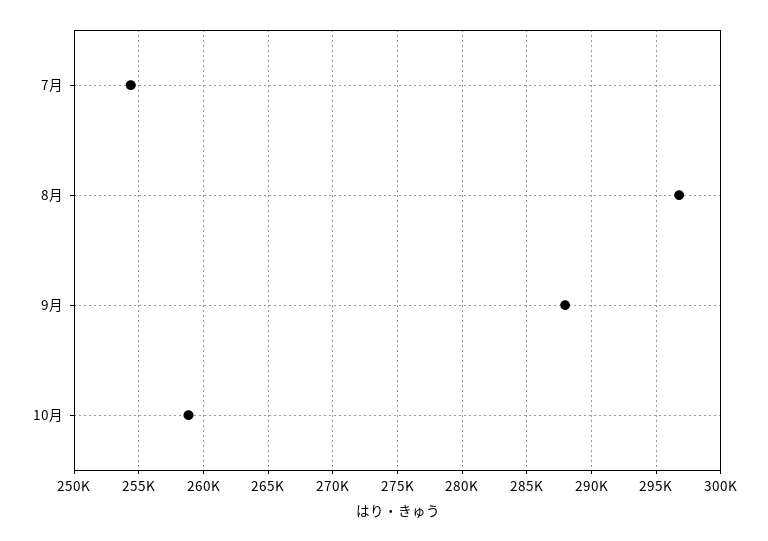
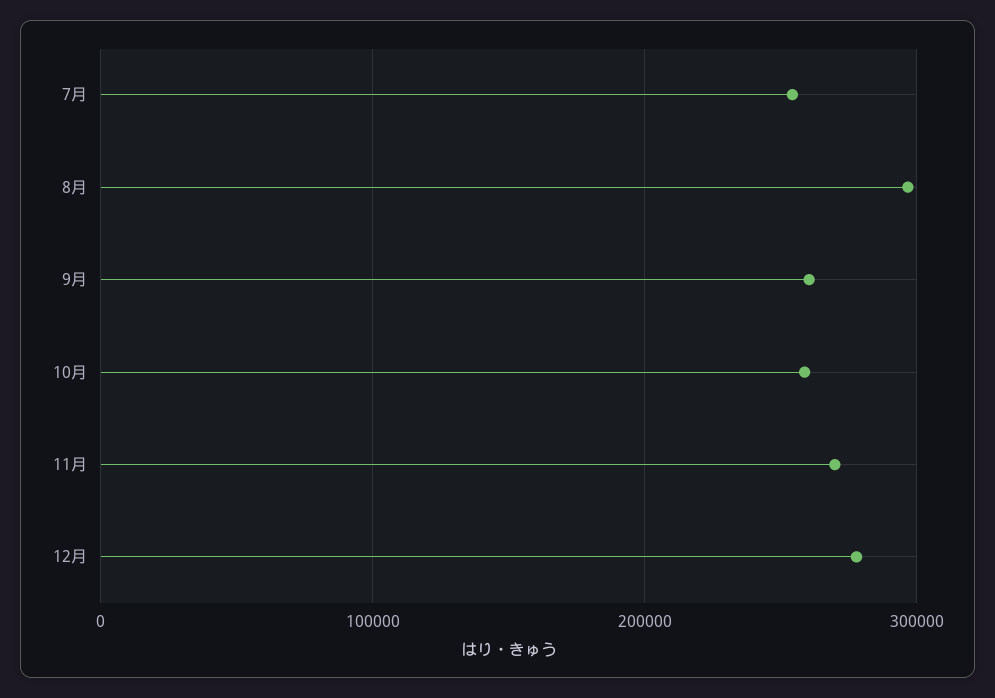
9月: 288000 -> 260000
11月: none -> 270000
12月: none -> 280000

